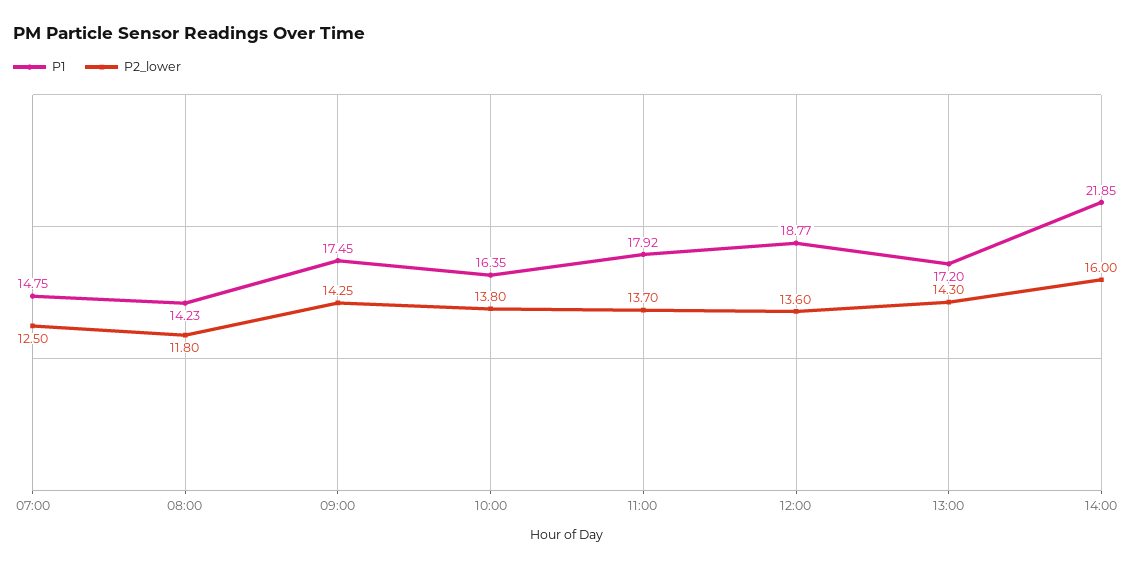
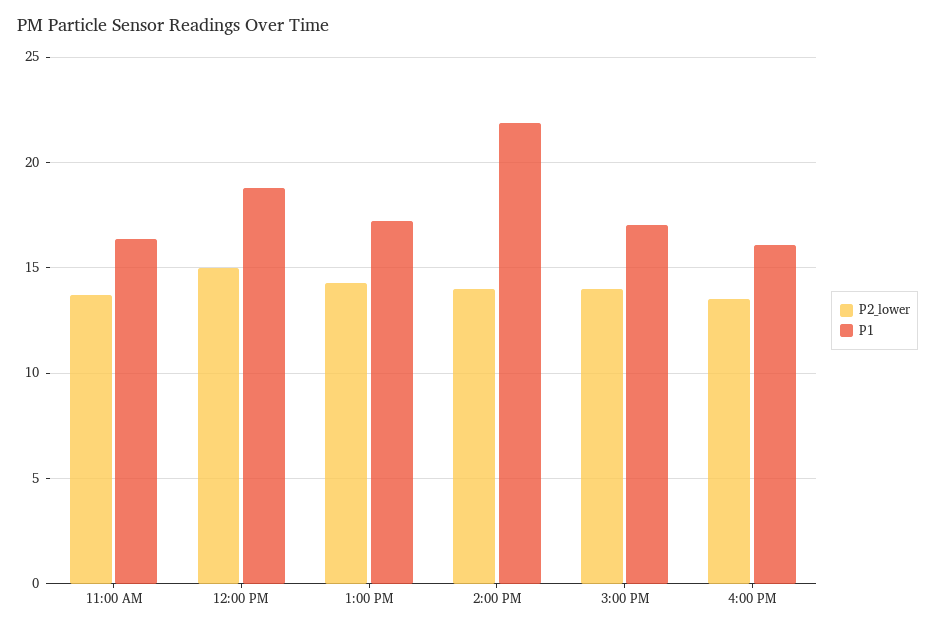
P1, 07:00: 14.75 -> none
P2_lower, 07:00: 12.5 -> none
P1, 08:00: 14.23 -> none
P2_lower, 08:00: 11.8 -> none
P1, 09:00: 17.45 -> none
P2_lower, 09:00: 14.25 -> none
P1, 10:00: 16.35 -> none
P2_lower, 10:00: 13.8 -> none
P1, 11:00: 17.92 -> 16.5
P2_lower, 12:00: 13.6 -> 15
P2_lower, 14:00: 16 -> 14
P2_lower, 3:00 PM: none -> 14
P1, 3:00 PM: none -> 17
P2_lower, 4:00 PM: none -> 13.5
P1, 4:00 PM: none -> 16

